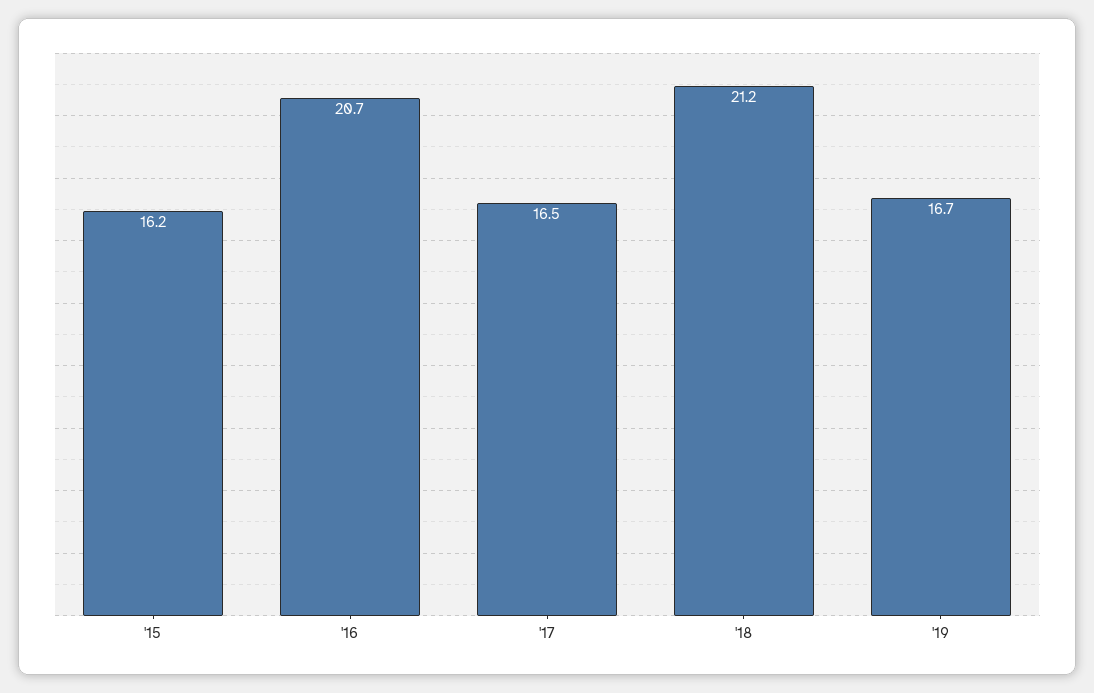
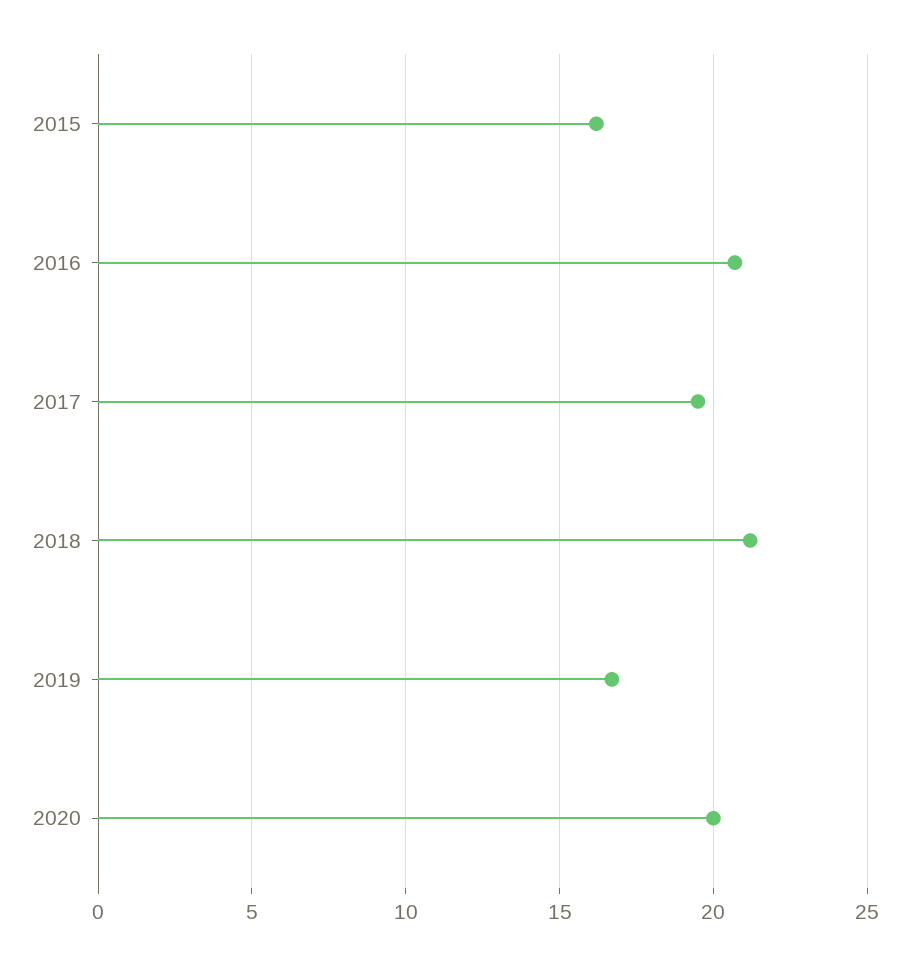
'17: 16.5 -> 19.5
2020: none -> 20

